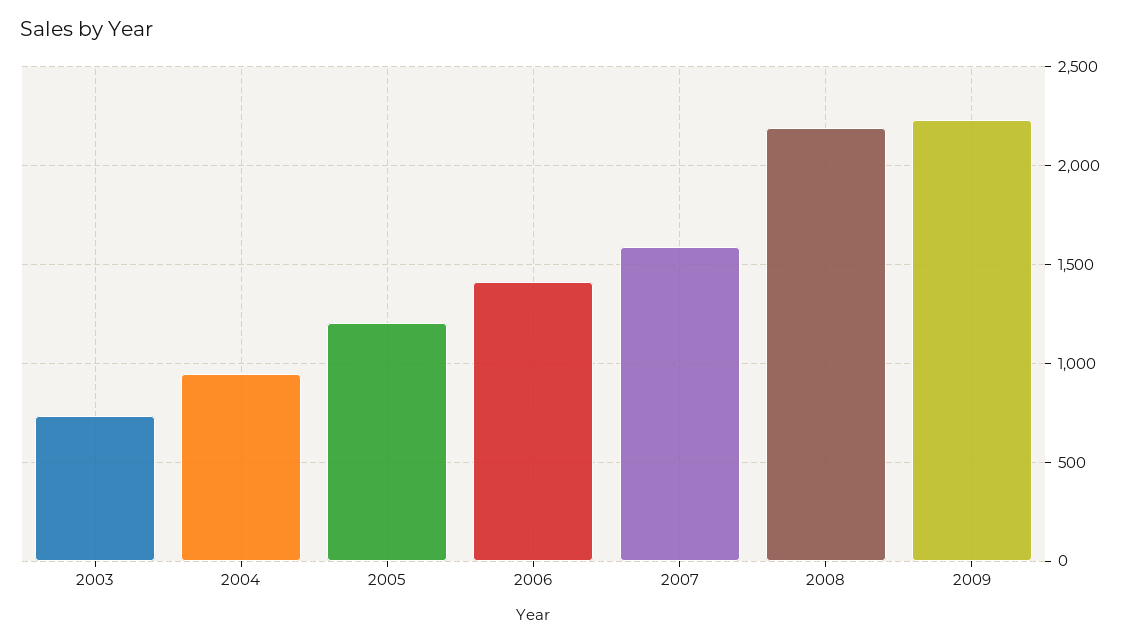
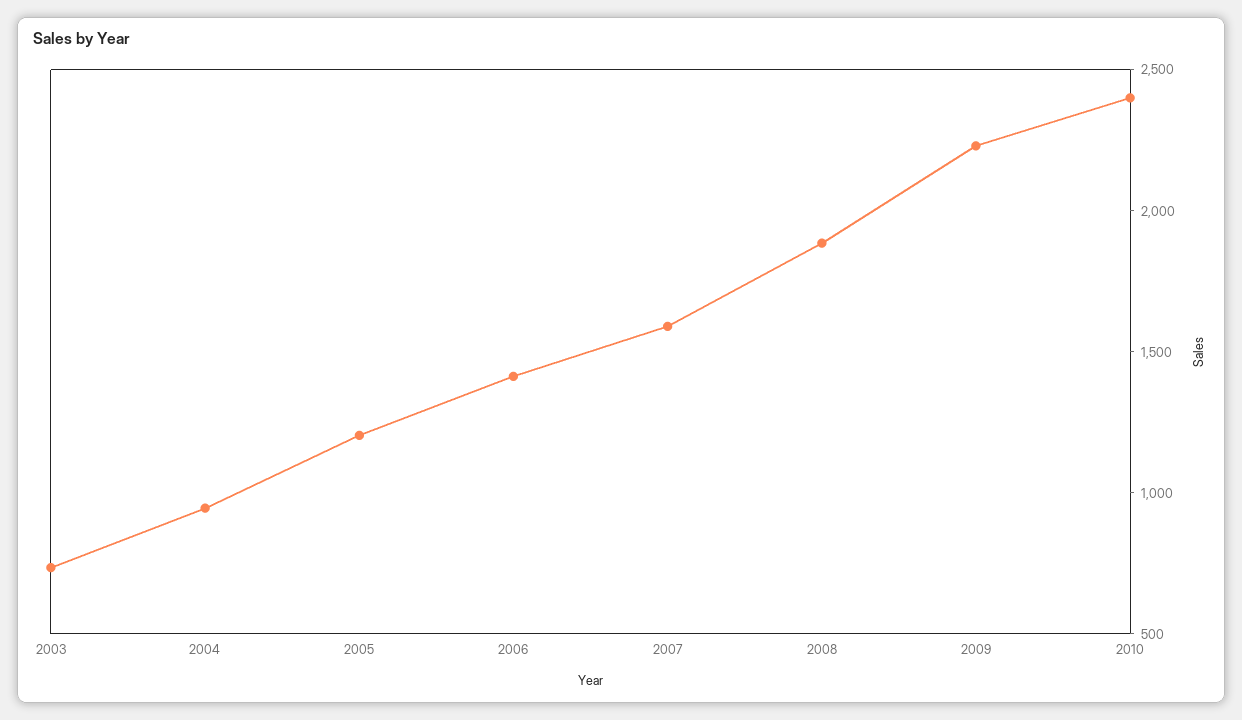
2008: 2200 -> 1900
2010: none -> 2400

